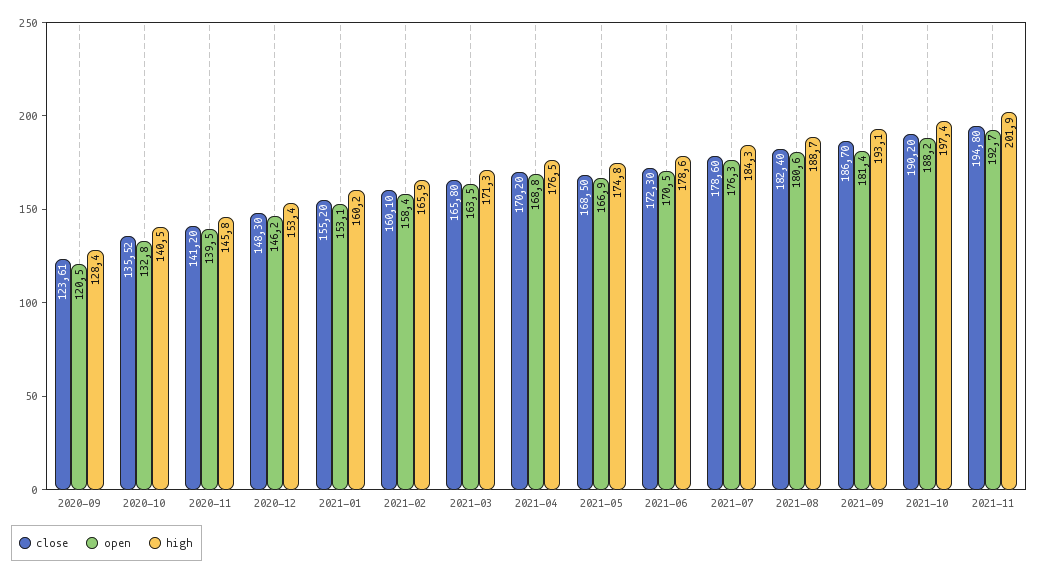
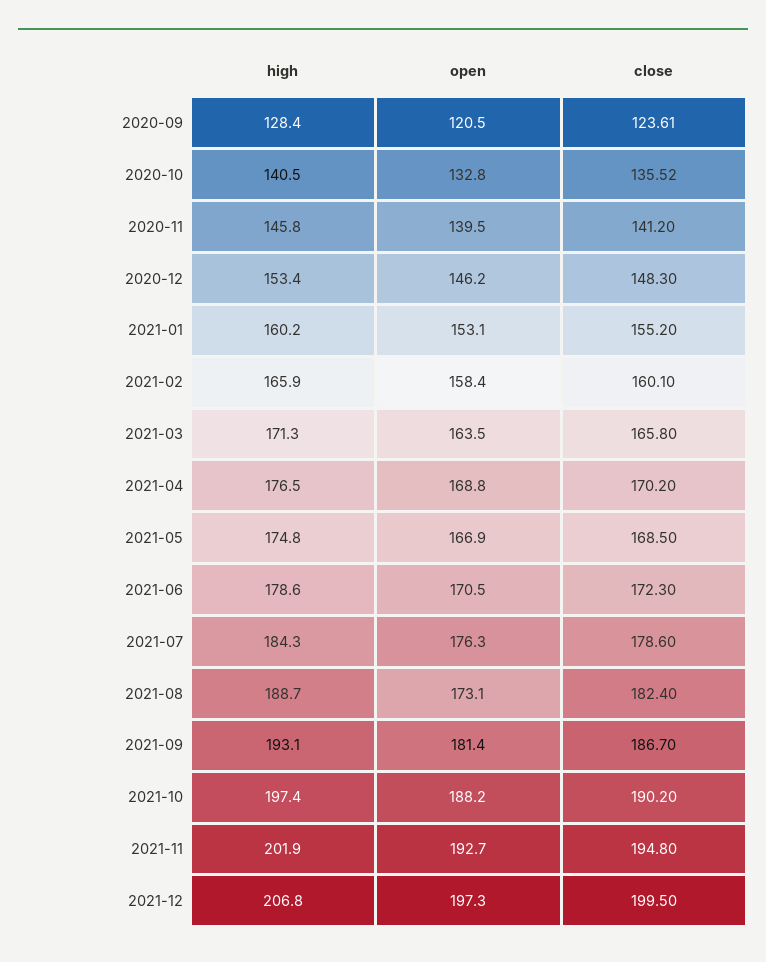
open, 2021-08: 180.6 -> 173.1
high, 2021-12: none -> 206.8
open, 2021-12: none -> 197.3
close, 2021-12: none -> 199.5

